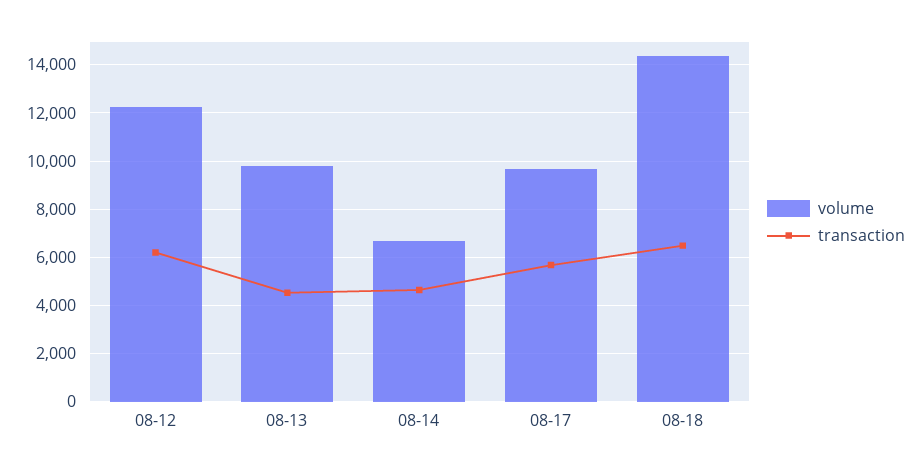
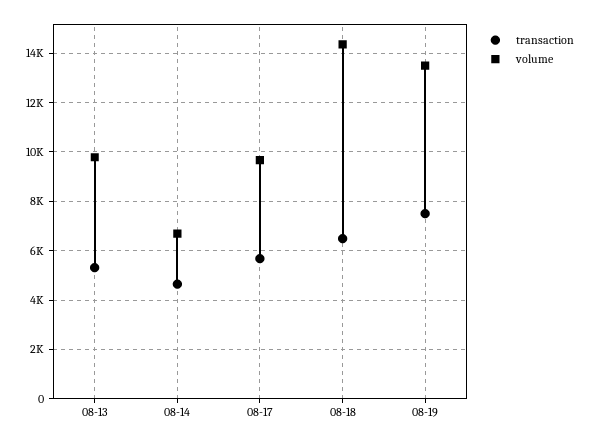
volume, 08-12: 12250 -> none
transaction, 08-12: 6250 -> none
transaction, 08-13: 4500 -> 5250
transaction, 08-19: none -> 7500
volume, 08-19: none -> 13500

